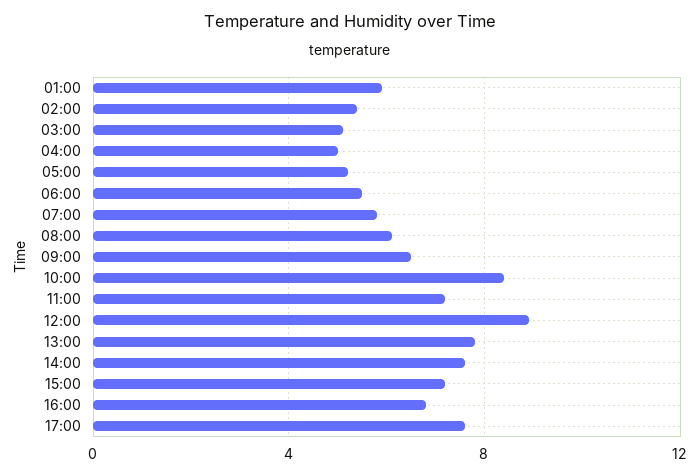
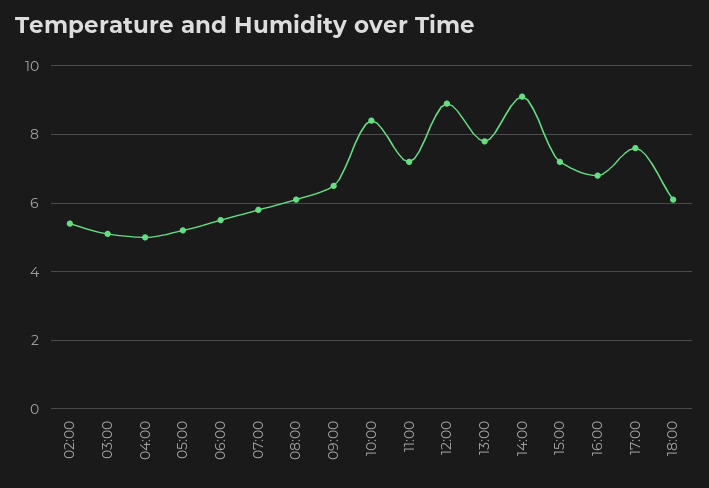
01:00: 6 -> none
14:00: 7.5 -> 9
18:00: none -> 6

